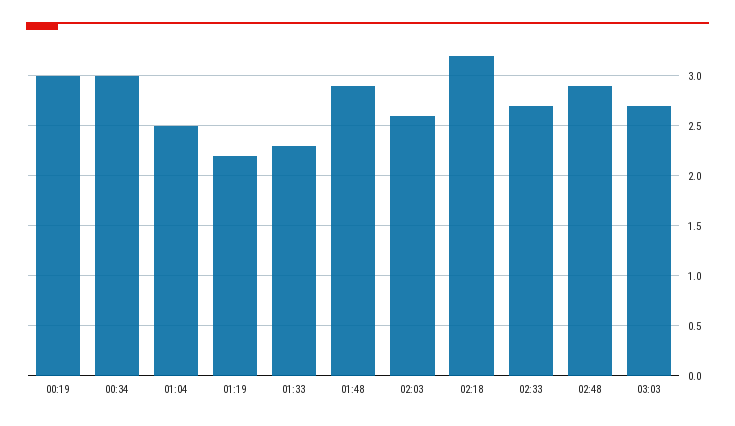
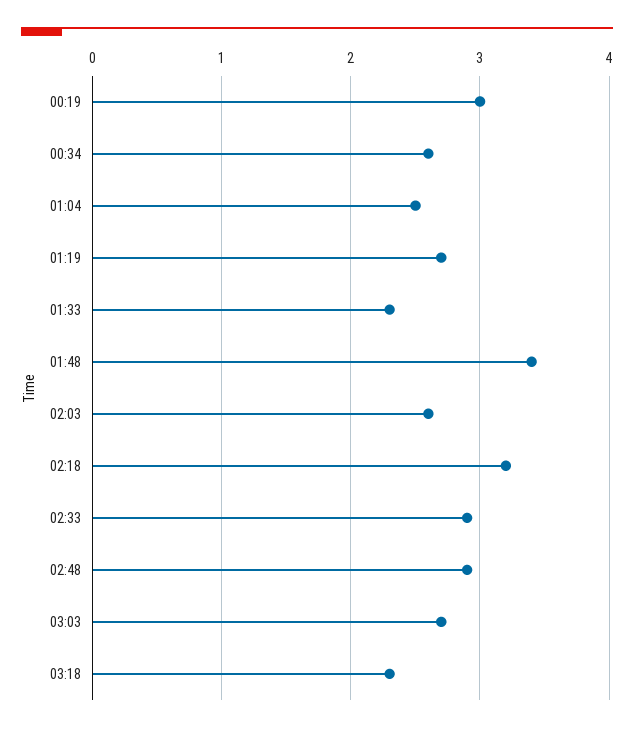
00:34: 3 -> 2.6
01:19: 2.2 -> 2.7
01:48: 2.9 -> 3.4
02:33: 2.7 -> 2.9
03:18: none -> 2.3

